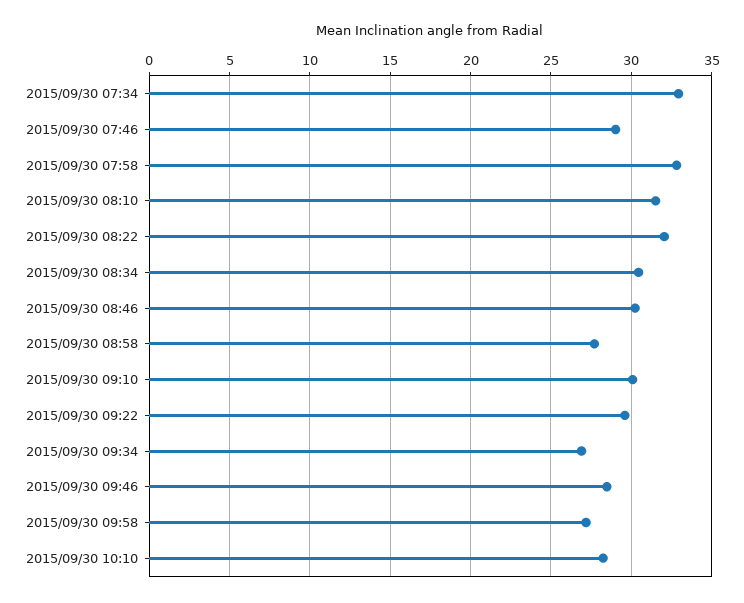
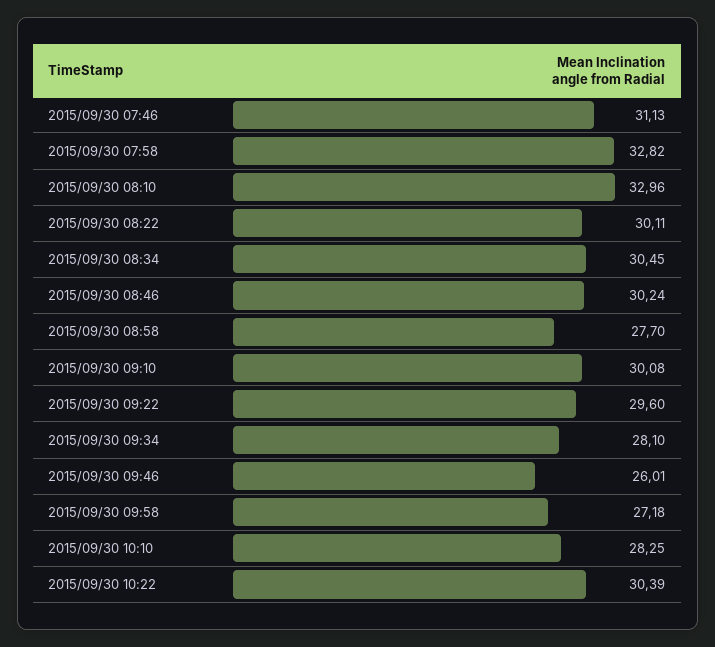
2015/09/30 07:34: 33 -> none
2015/09/30 07:46: 29 -> 31.13
2015/09/30 08:10: 31.5 -> 32.96
2015/09/30 08:22: 32 -> 30.11
2015/09/30 09:34: 27 -> 28.1
2015/09/30 09:46: 28.5 -> 26.01
2015/09/30 10:22: none -> 30.39

